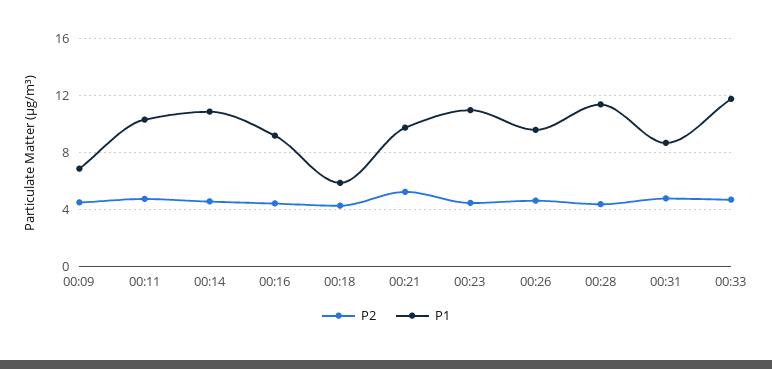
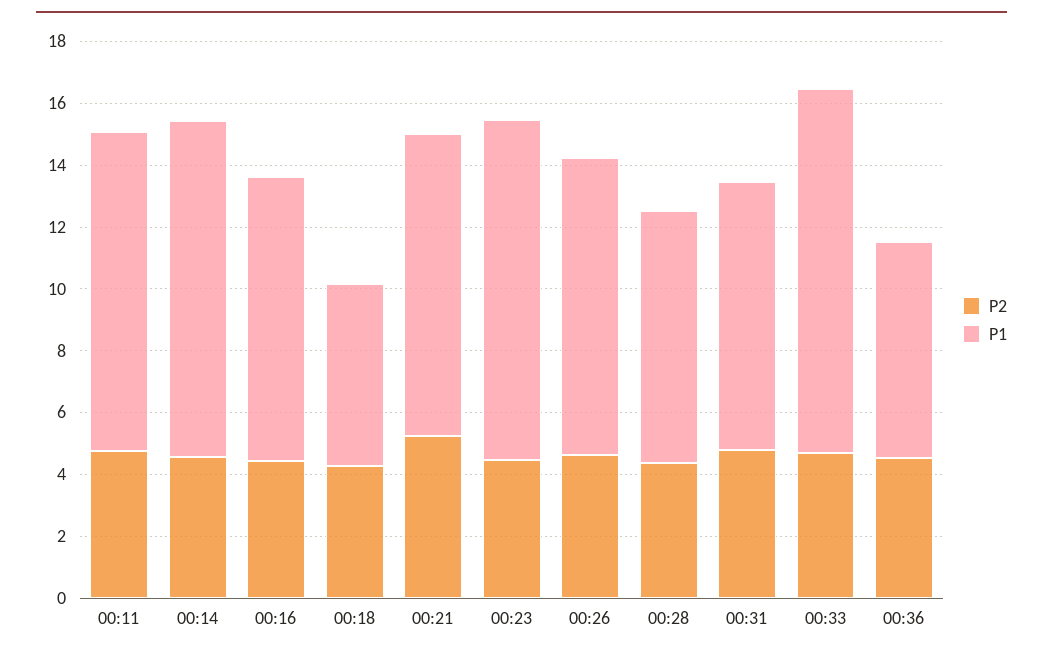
P2, 00:09: 4.5 -> none
P1, 00:09: 7 -> none
P1, 00:28: 11.5 -> 8
P2, 00:36: none -> 4.5
P1, 00:36: none -> 7

